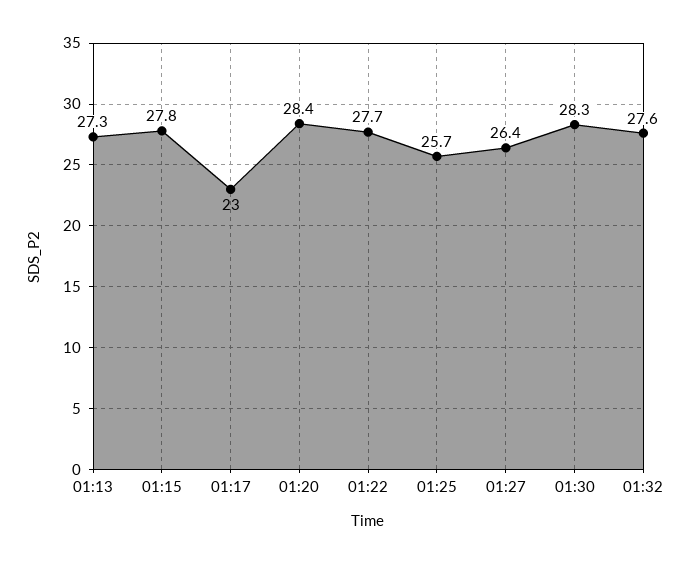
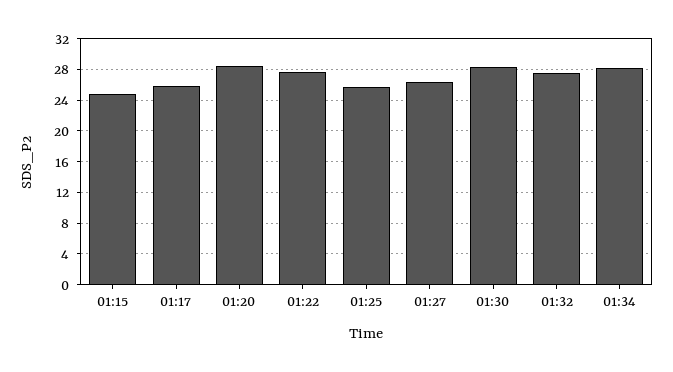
01:13: 27.3 -> none
01:15: 27.8 -> 25
01:17: 23 -> 26
01:34: none -> 28

